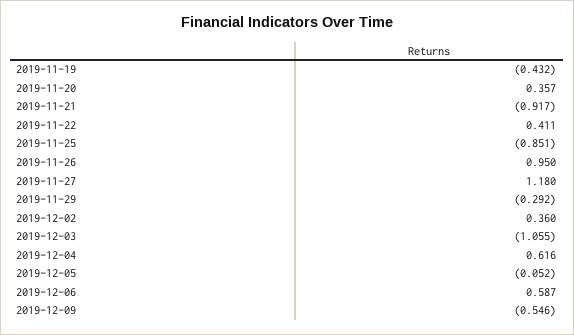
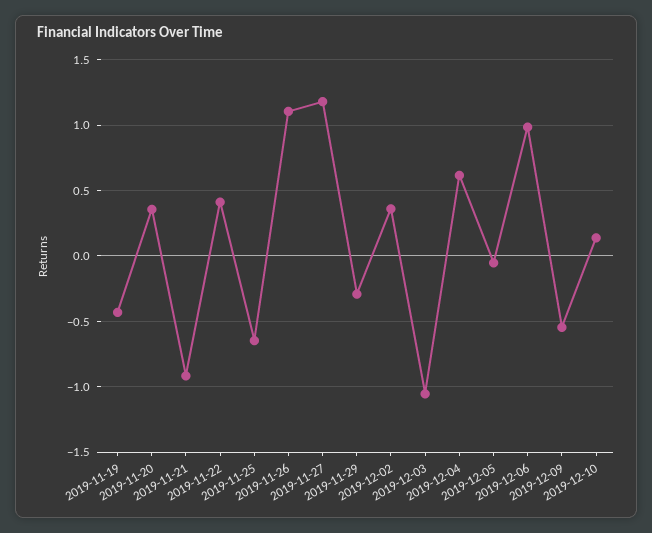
2019-11-25: -0.851 -> -0.65
2019-11-26: 0.95 -> 1.1
2019-12-06: 0.587 -> 1
2019-12-10: none -> 0.15

